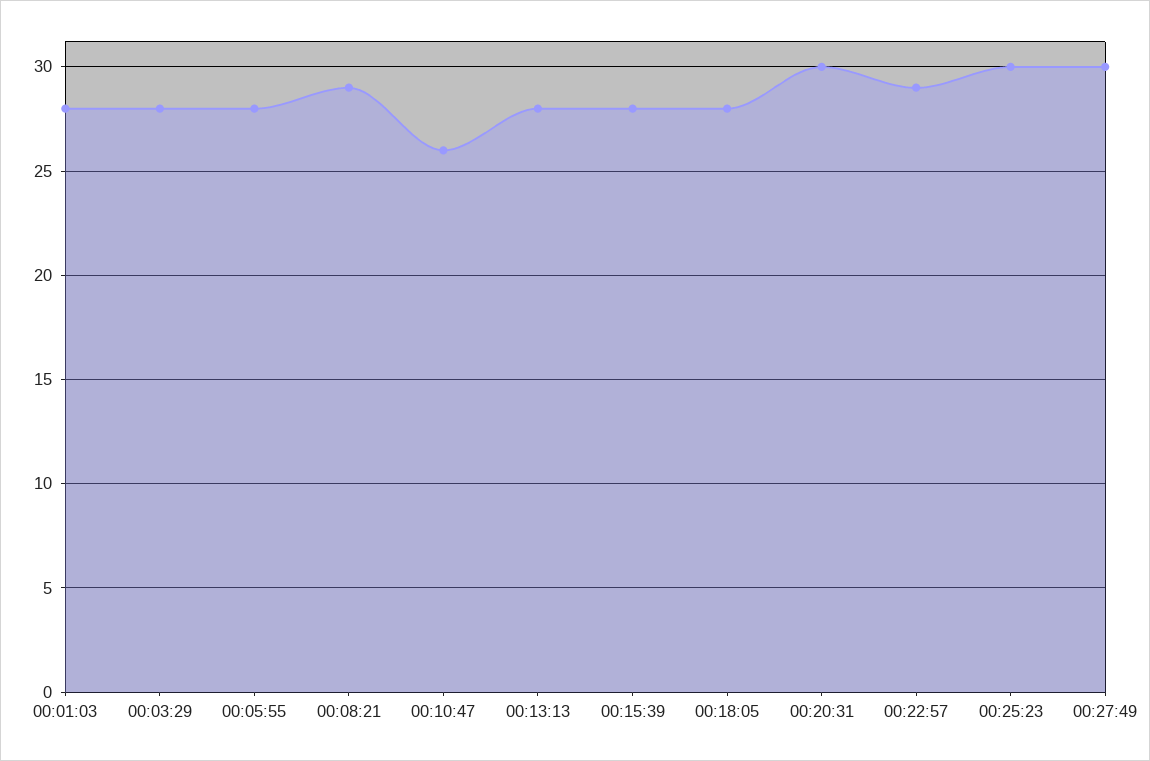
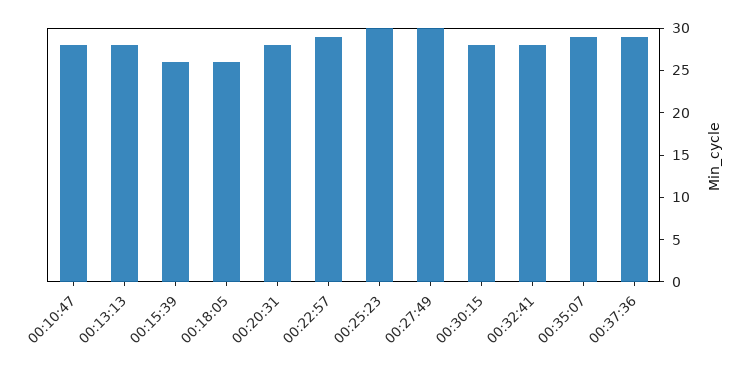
00:01:03: 28 -> none
00:03:29: 28 -> none
00:05:55: 28 -> none
00:08:21: 29 -> none
00:10:47: 26 -> 28
00:15:39: 28 -> 26
00:18:05: 28 -> 26
00:20:31: 30 -> 28
00:30:15: none -> 28
00:32:41: none -> 28
00:35:07: none -> 29
00:37:36: none -> 29

